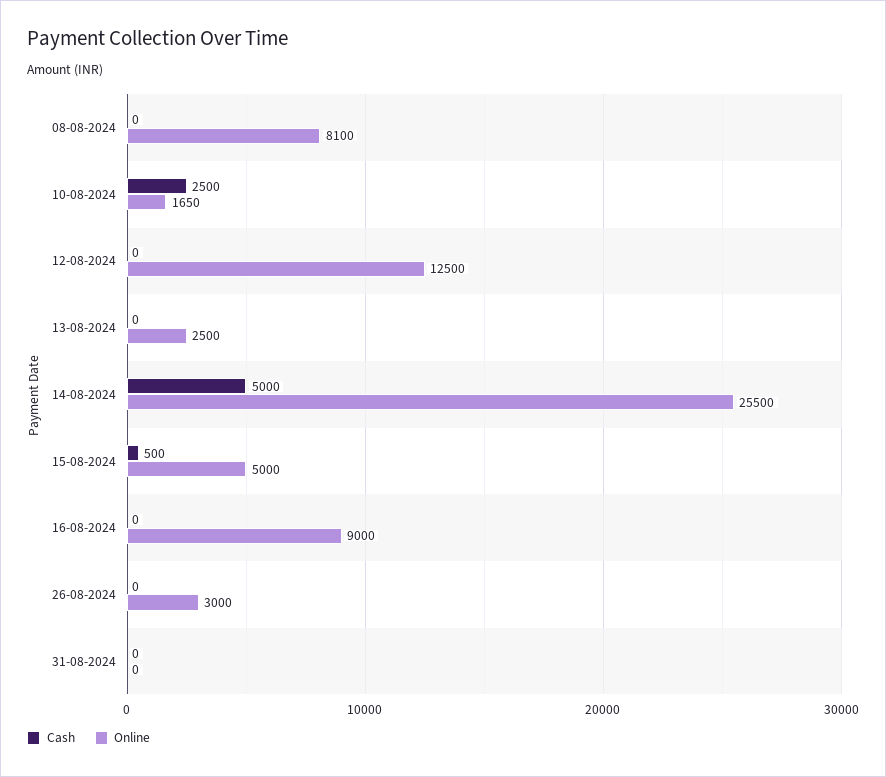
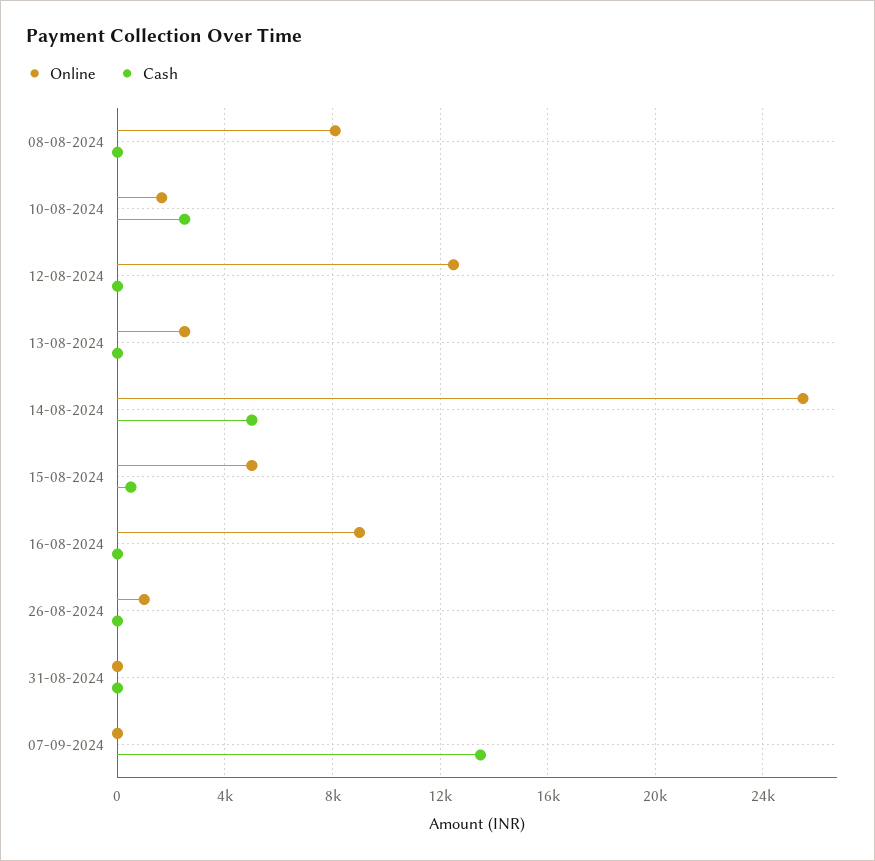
Online, 26-08-2024: 3000 -> 1000
Online, 07-09-2024: none -> 0
Cash, 07-09-2024: none -> 13500

